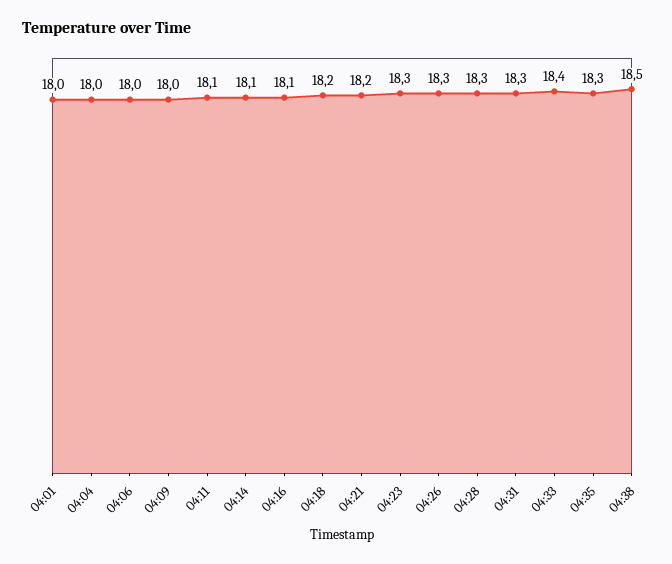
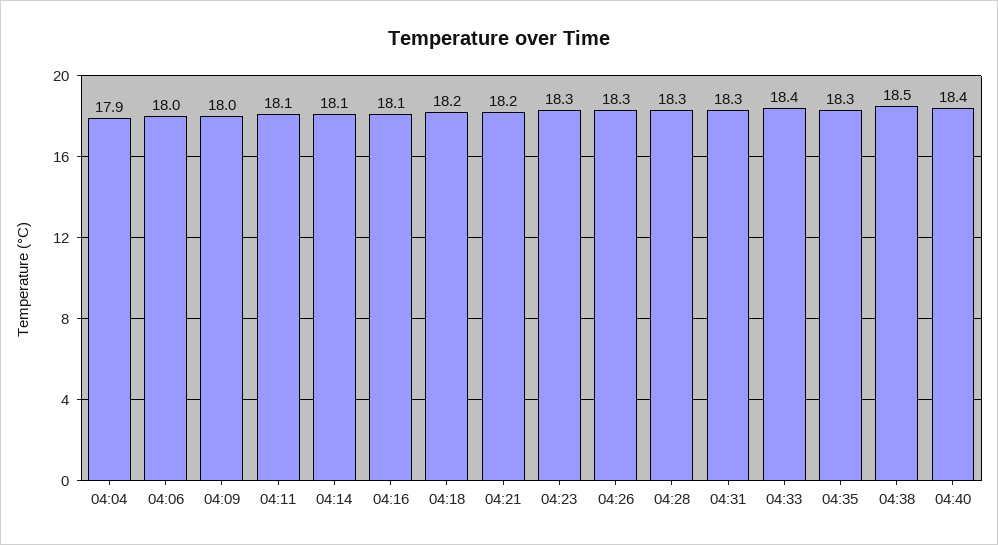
04:01: 18 -> none
04:04: 18 -> 17.9
04:40: none -> 18.4

